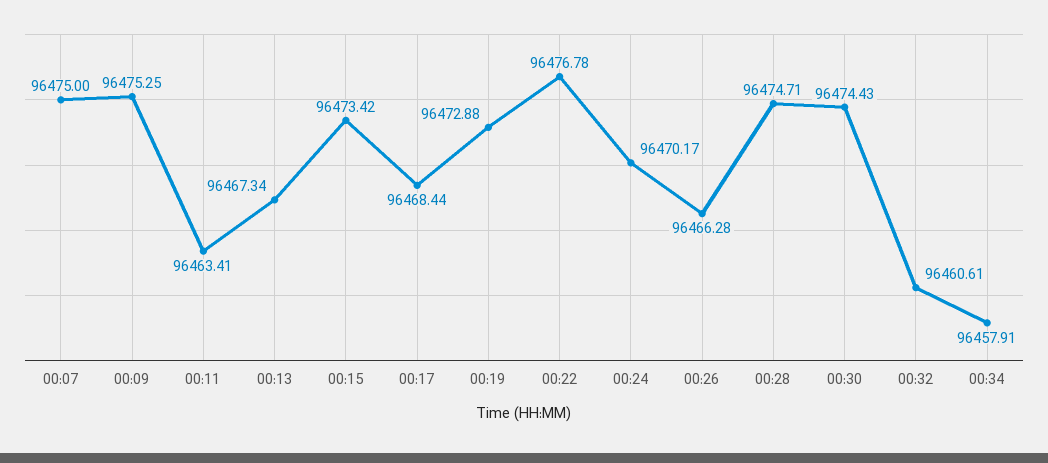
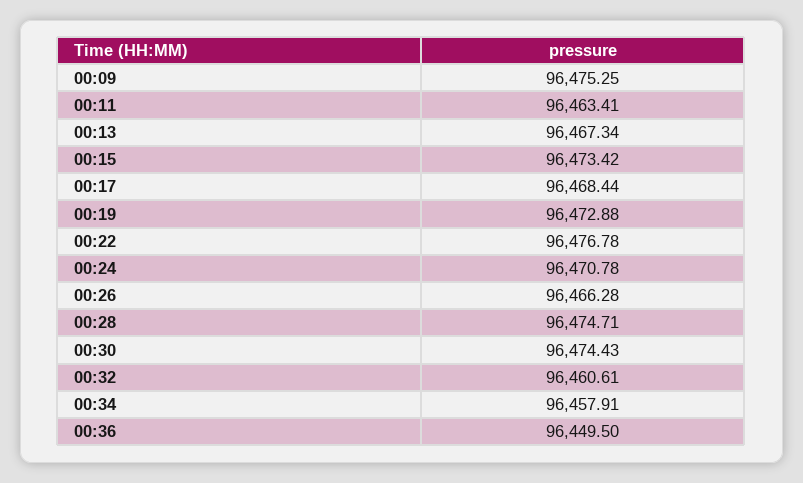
00:07: 96475 -> none
00:24: 96470.17 -> 96470.78
00:36: none -> 96449.5

